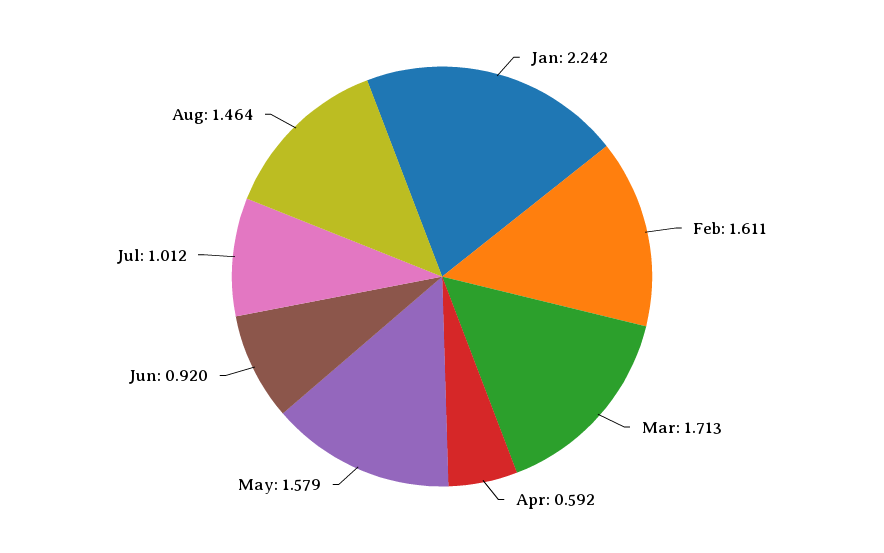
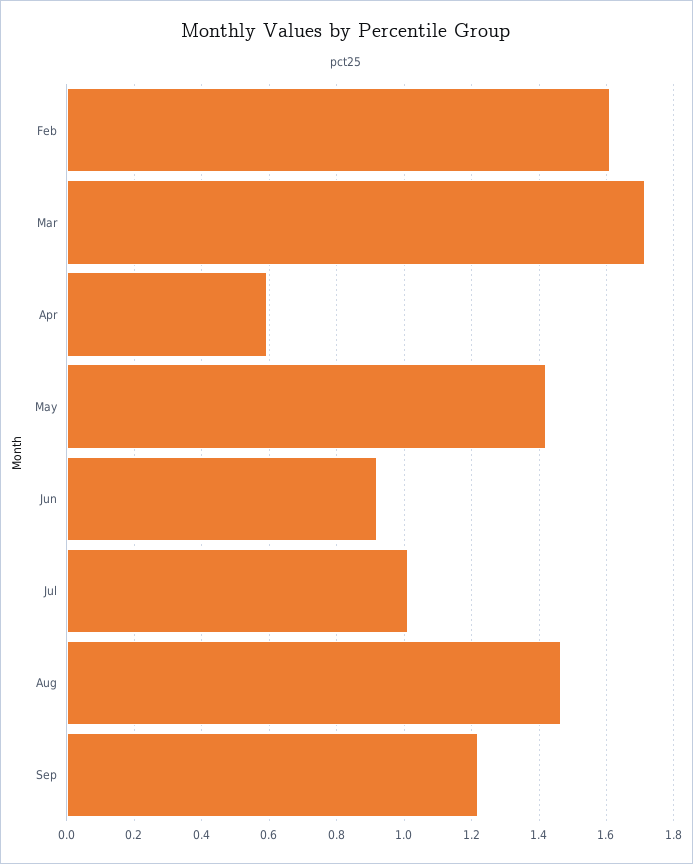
Jan: 2.242 -> none
May: 1.579 -> 1.42
Sep: none -> 1.22

